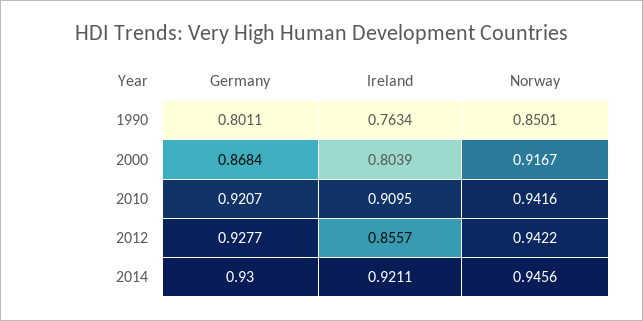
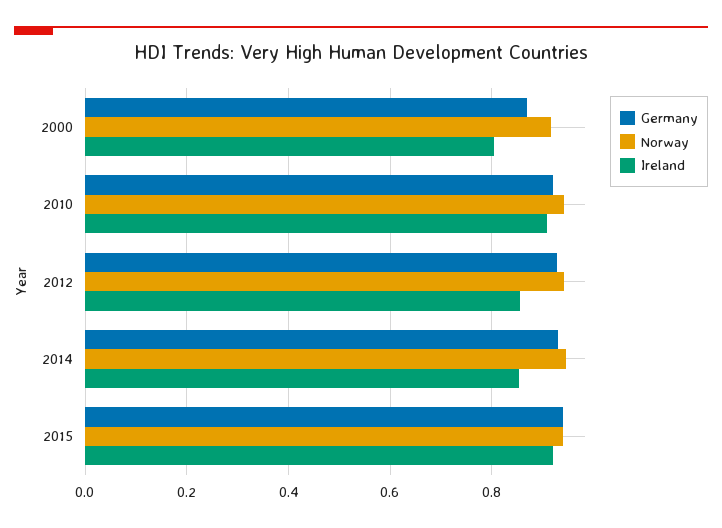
Germany, 1990: 0.8011 -> none
Ireland, 1990: 0.7634 -> none
Norway, 1990: 0.8501 -> none
Ireland, 2014: 0.9211 -> 0.86
Germany, 2015: none -> 0.94
Norway, 2015: none -> 0.94
Ireland, 2015: none -> 0.92

